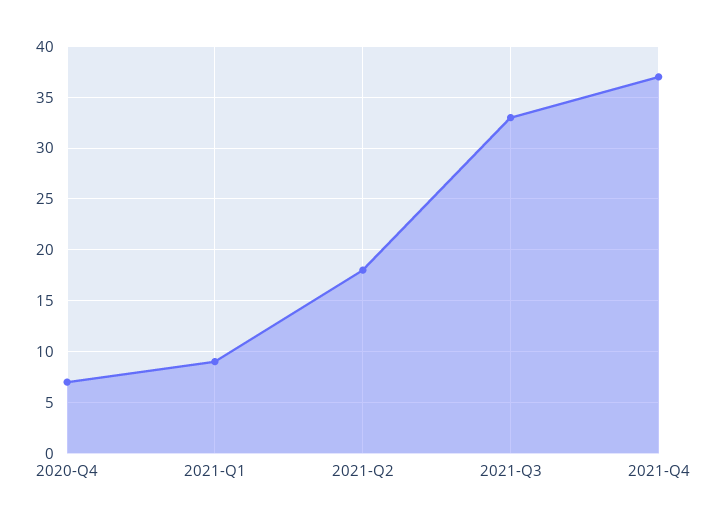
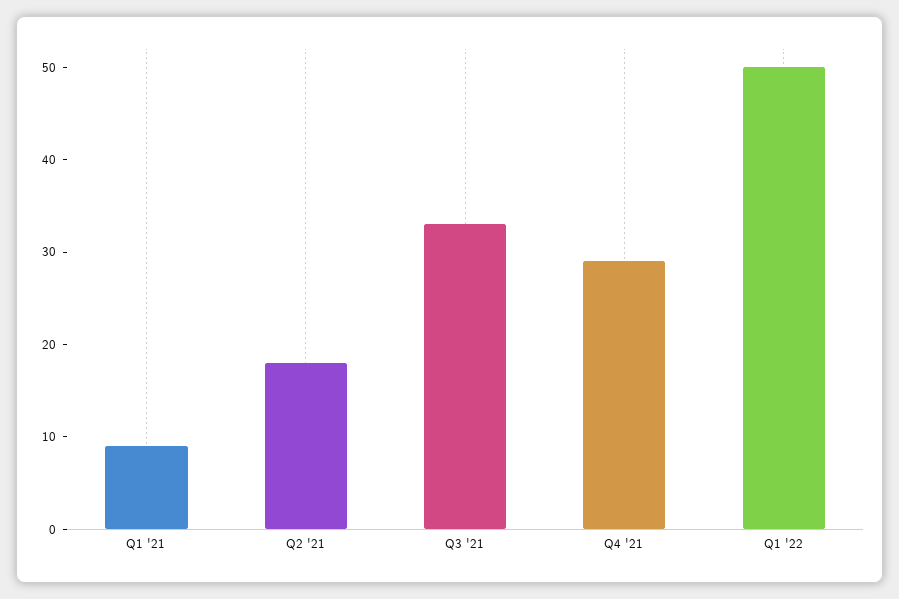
2020-Q4: 7 -> none
2021-Q4: 37 -> 29
Q1 '22: none -> 50

